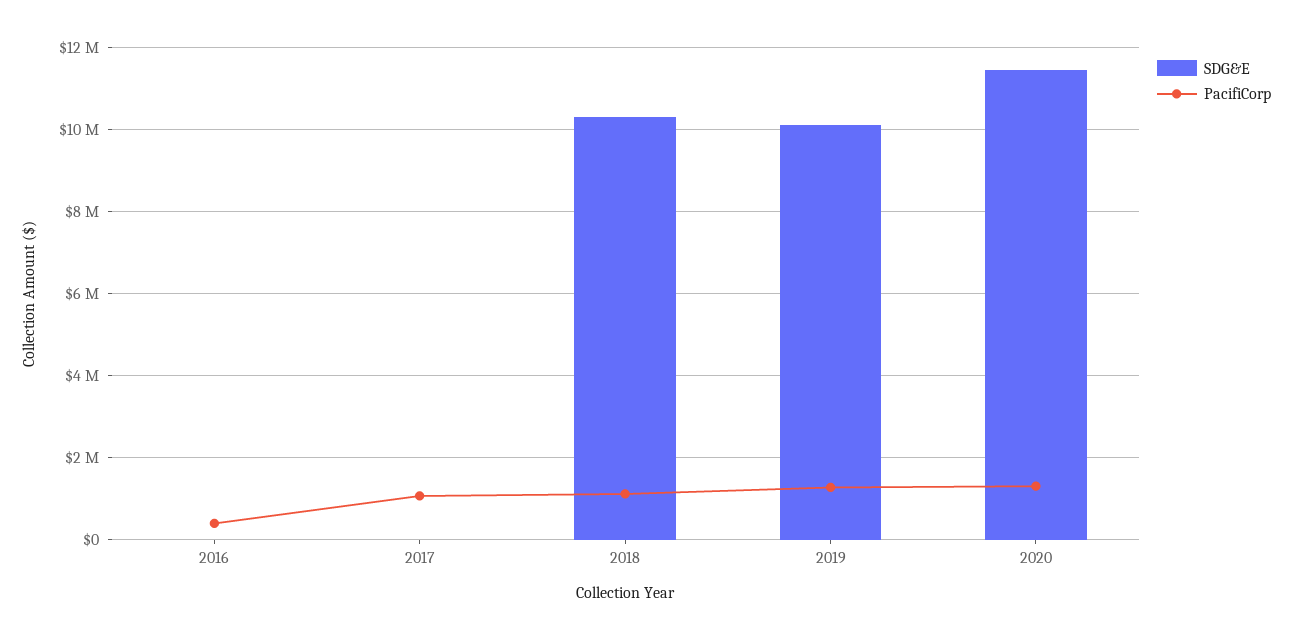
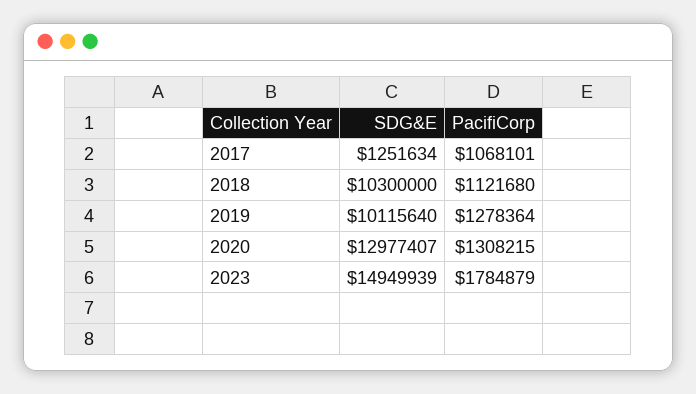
SDG&E, 2016: 0 -> none
PacifiCorp, 2016: 400000 -> none
SDG&E, 2017: 0 -> 1251634
SDG&E, 2020: 11400000 -> 12977407
SDG&E, 2023: none -> 14949939
PacifiCorp, 2023: none -> 1784879

